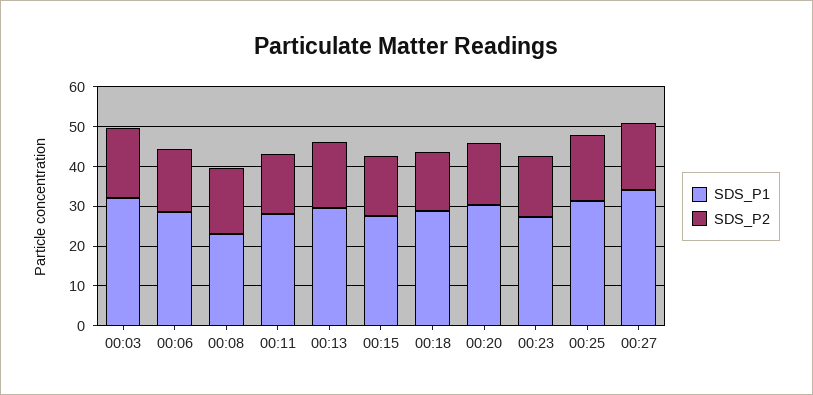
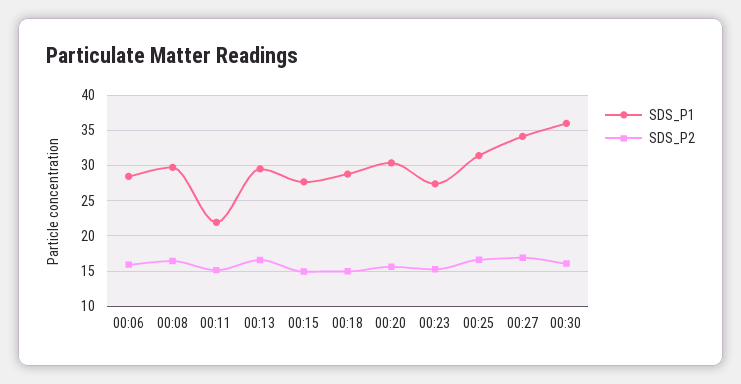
SDS_P1, 00:03: 32.5 -> none
SDS_P2, 00:03: 17.5 -> none
SDS_P1, 00:08: 22.5 -> 30
SDS_P1, 00:11: 27.5 -> 22
SDS_P1, 00:30: none -> 36
SDS_P2, 00:30: none -> 16

